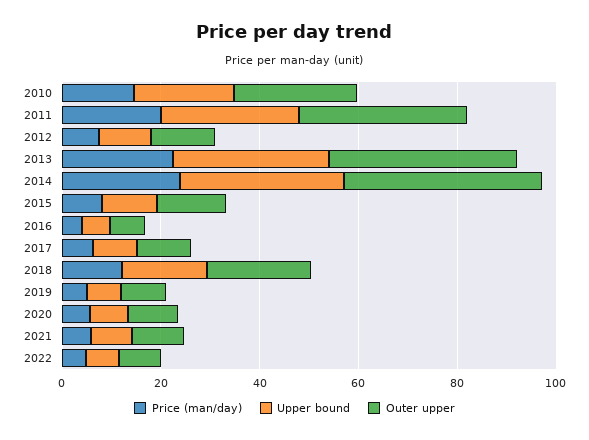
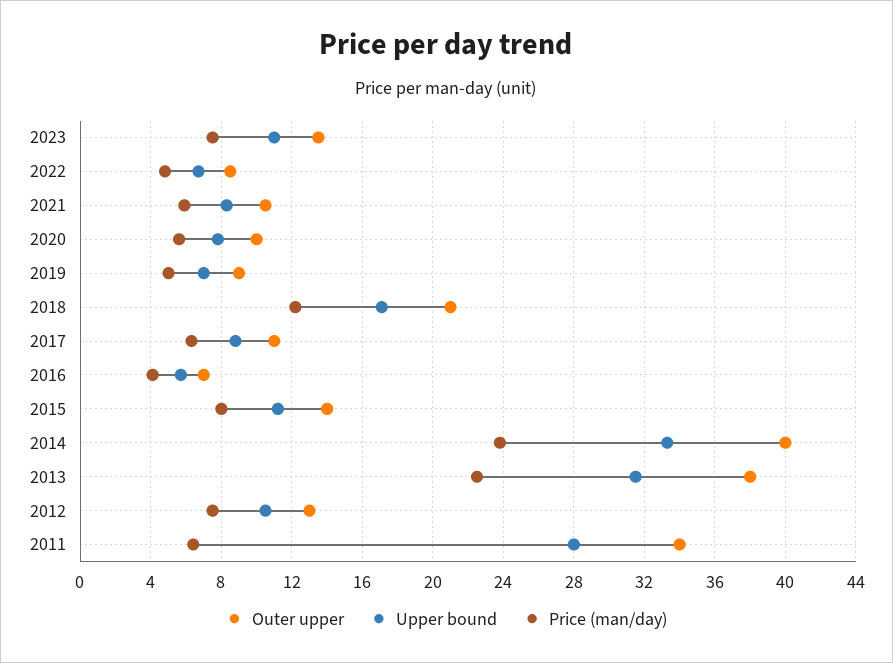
Price (man/day), 2010: 15 -> none
Upper bound, 2010: 20 -> none
Outer upper, 2010: 25 -> none
Price (man/day), 2011: 20 -> 6.5
Outer upper, 2023: none -> 13.5
Upper bound, 2023: none -> 11
Price (man/day), 2023: none -> 7.5

